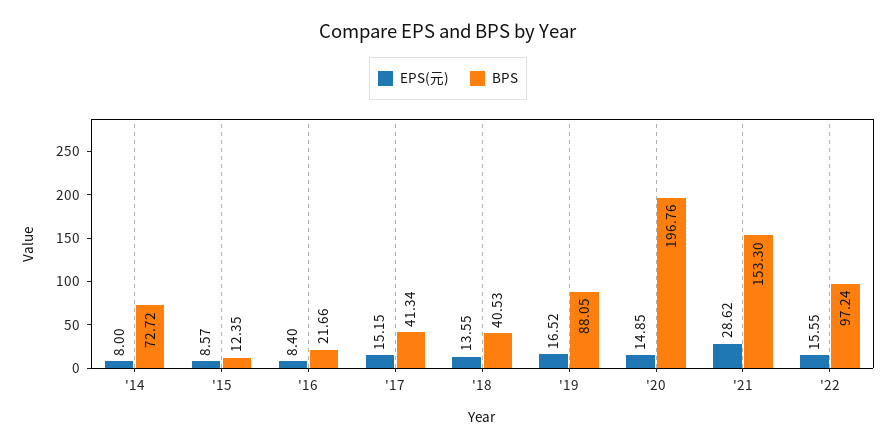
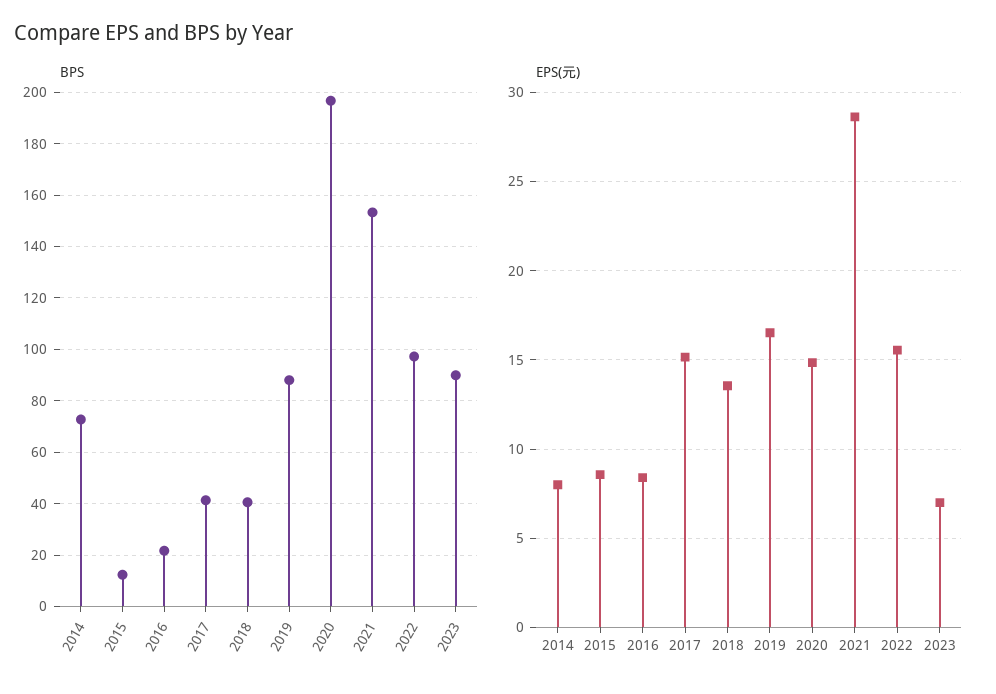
BPS, 2023: none -> 90
EPS(元), 2023: none -> 7

